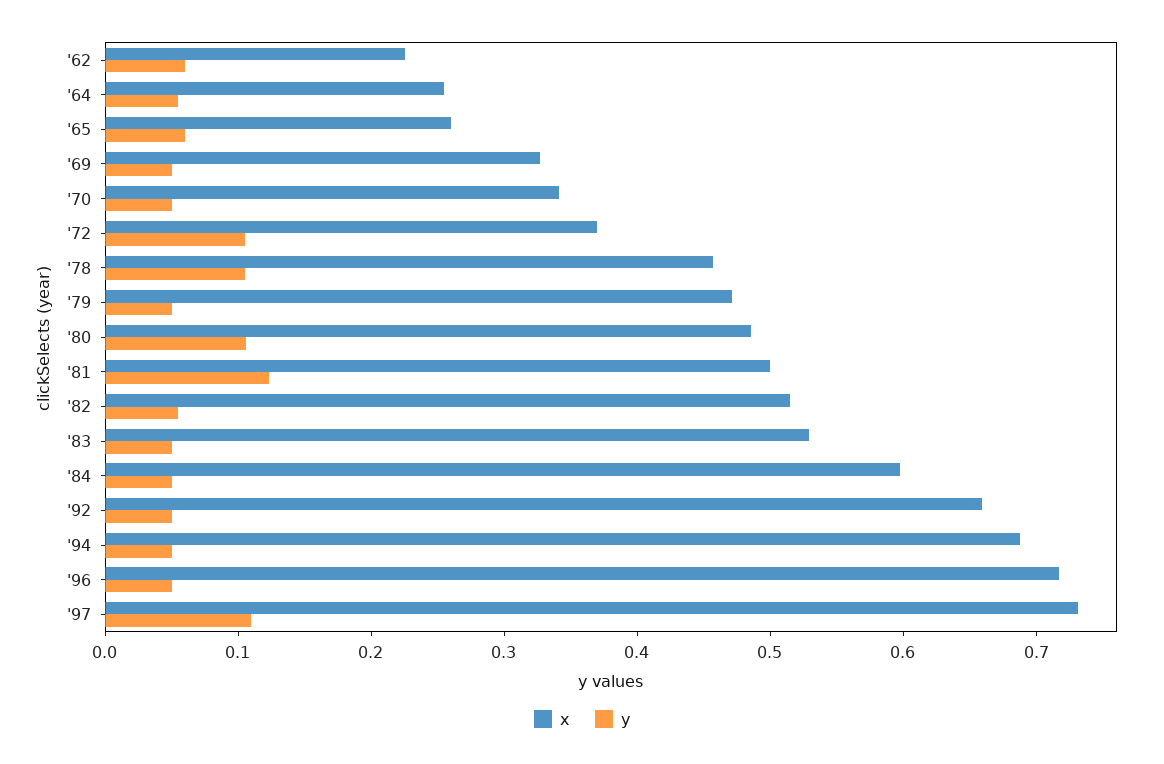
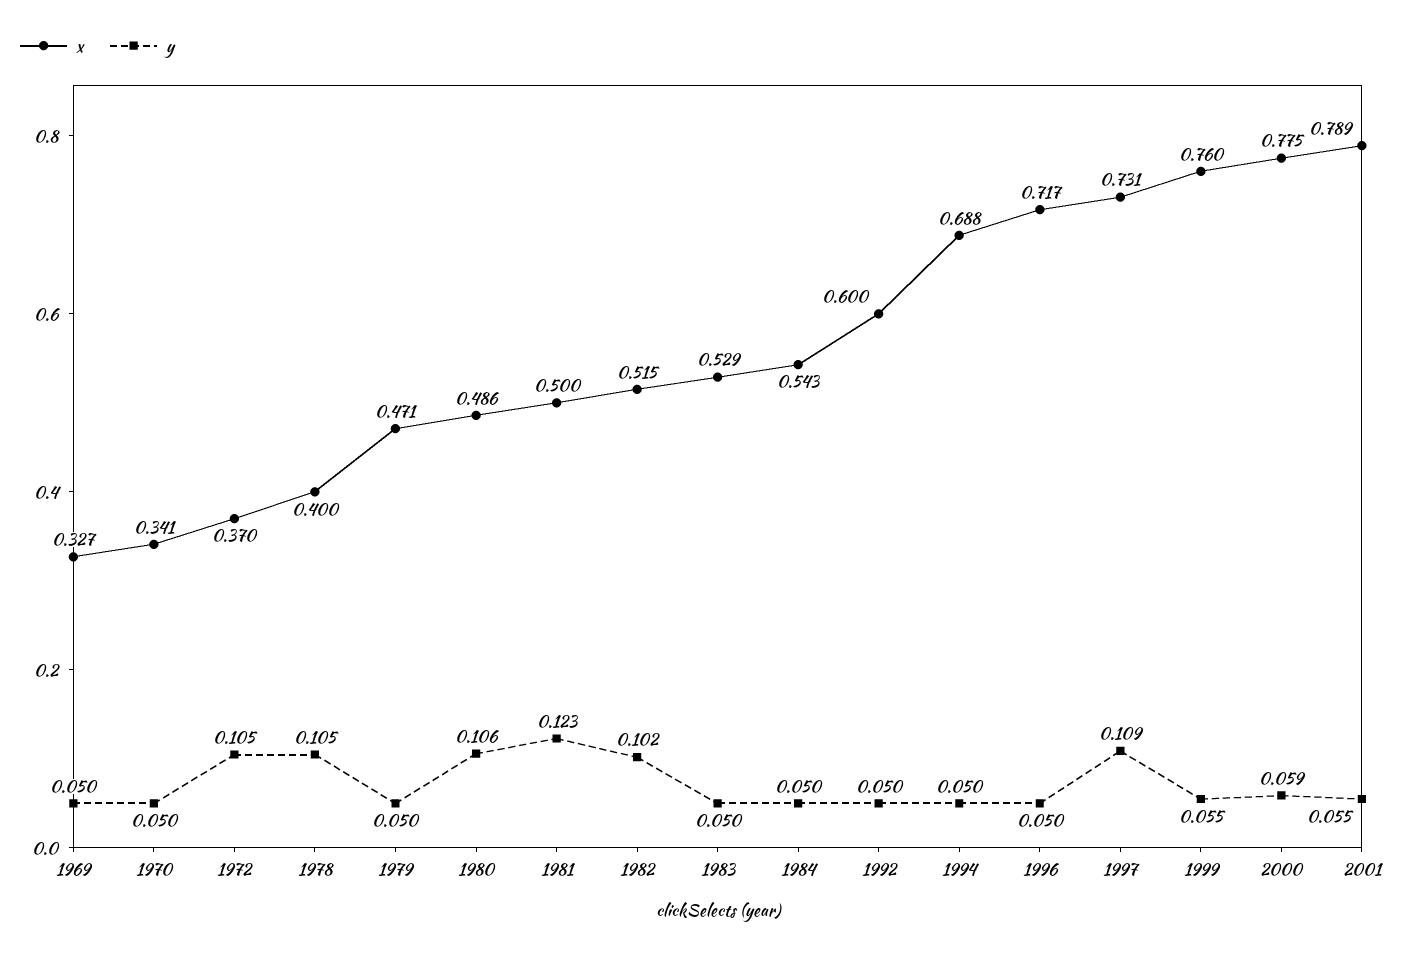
x, '62: 0.22 -> none
y, '62: 0.06 -> none
x, '64: 0.26 -> none
y, '64: 0.06 -> none
x, '65: 0.26 -> none
y, '65: 0.06 -> none
x, '78: 0.46 -> 0.4
y, '82: 0.06 -> 0.102
x, '84: 0.6 -> 0.543
x, '92: 0.66 -> 0.6
x, 1999: none -> 0.76
y, 1999: none -> 0.055
x, 2000: none -> 0.775
y, 2000: none -> 0.059
x, 2001: none -> 0.789
y, 2001: none -> 0.055

